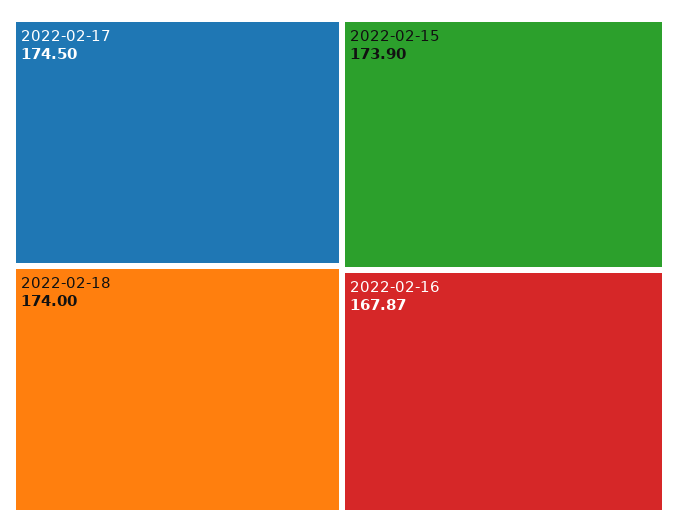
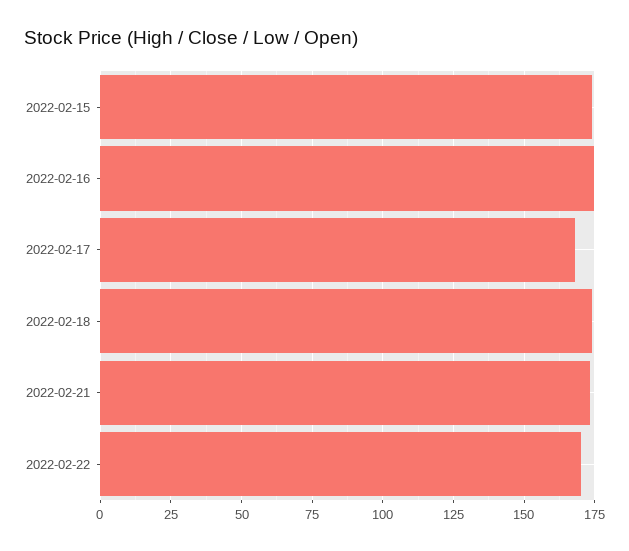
2022-02-17: 174.5 -> 167.5
2022-02-16: 167.87 -> 175
2022-02-21: none -> 172.5
2022-02-22: none -> 170

